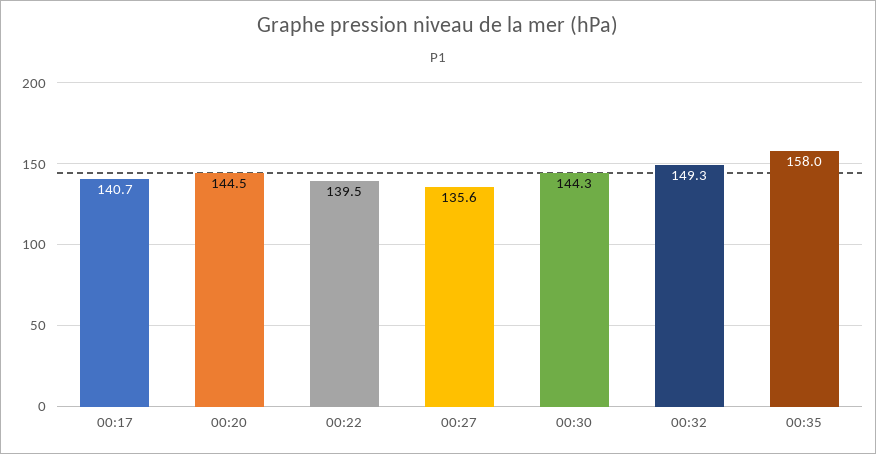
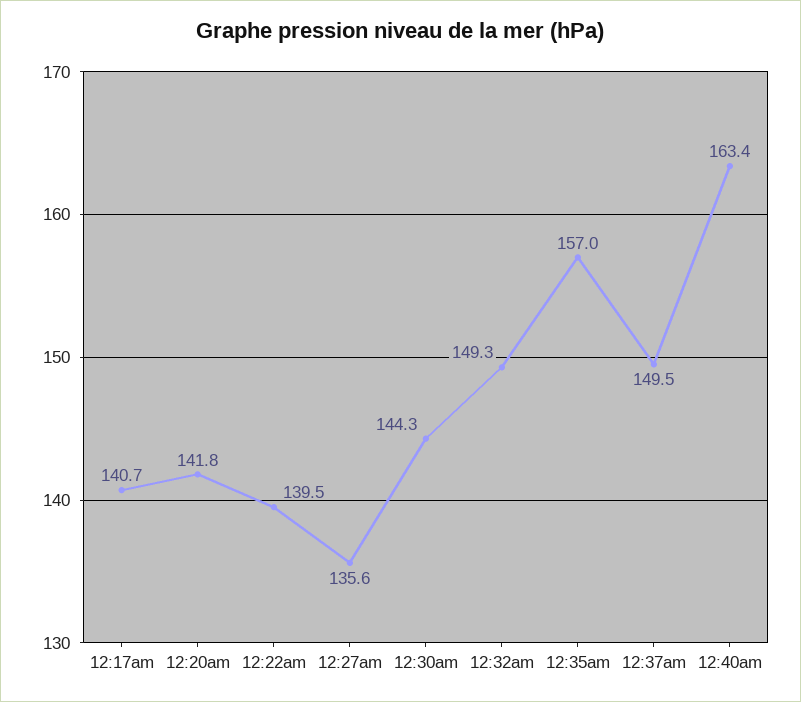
00:20: 144.5 -> 141.8
00:35: 158 -> 157
12:37am: none -> 149.5
12:40am: none -> 163.4

